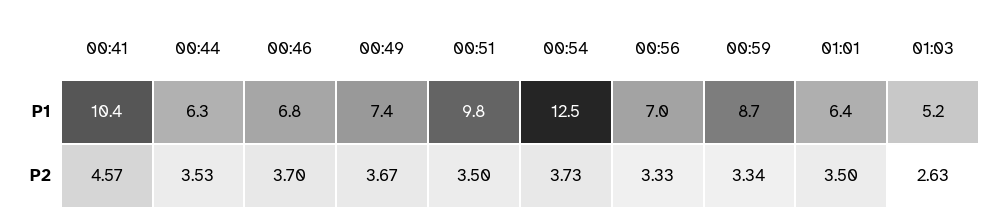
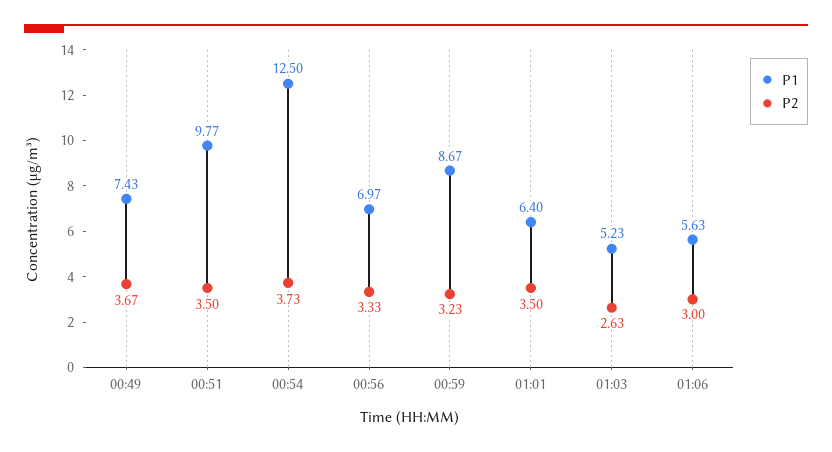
P1, 00:41: 10.4 -> none
P1, 00:44: 6.3 -> none
P1, 00:46: 6.8 -> none
P2, 00:41: 4.57 -> none
P2, 00:44: 3.53 -> none
P2, 00:46: 3.7 -> none
P2, 00:59: 3.34 -> 3.23
P1, 01:06: none -> 5.63
P2, 01:06: none -> 3

